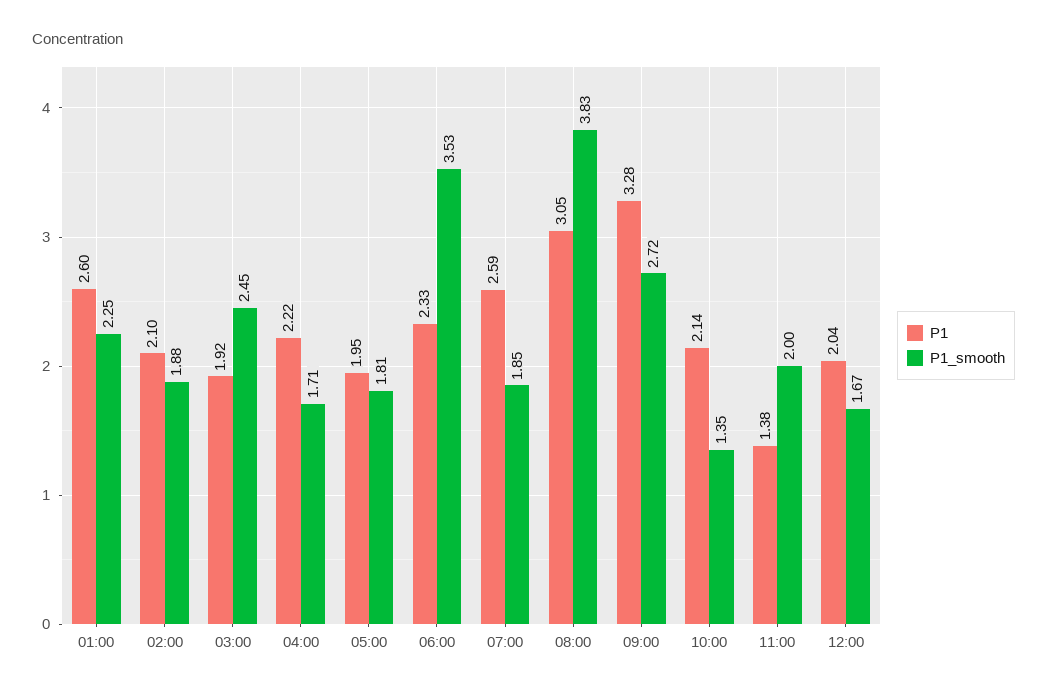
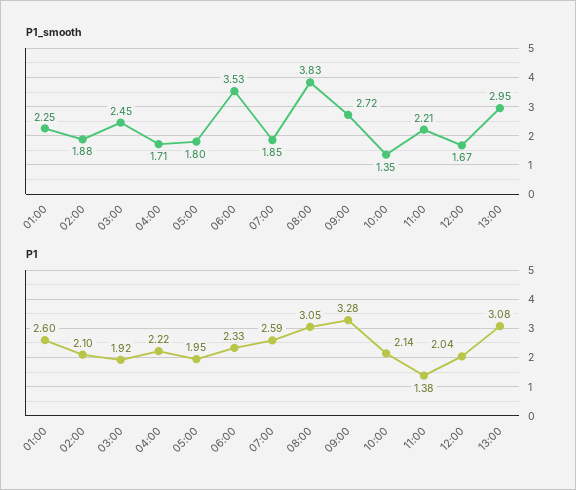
P1_smooth, 05:00: 1.81 -> 1.8
P1_smooth, 11:00: 2 -> 2.21
P1_smooth, 13:00: none -> 2.95
P1, 13:00: none -> 3.08

